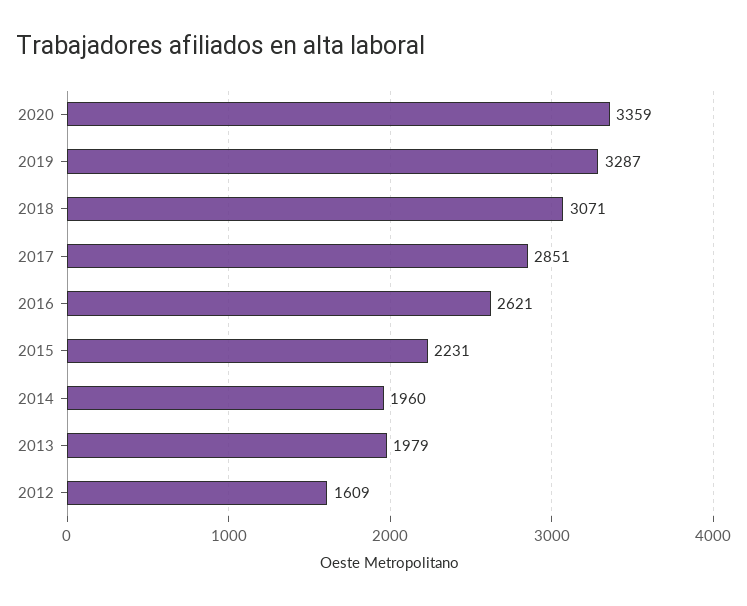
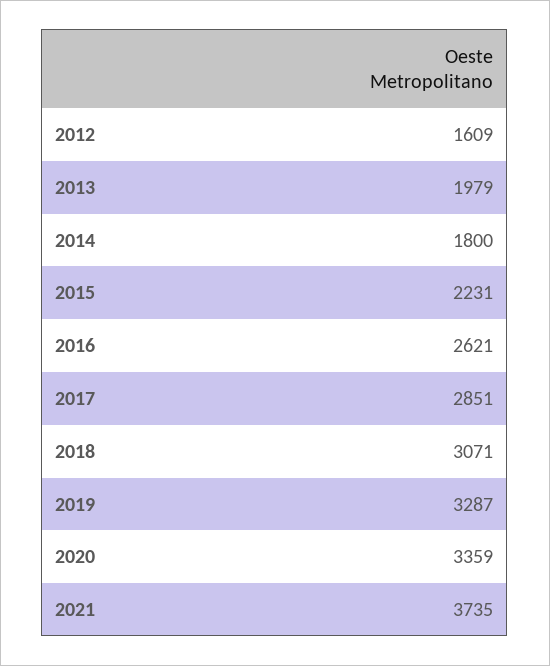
2014: 1960 -> 1800
2021: none -> 3735

